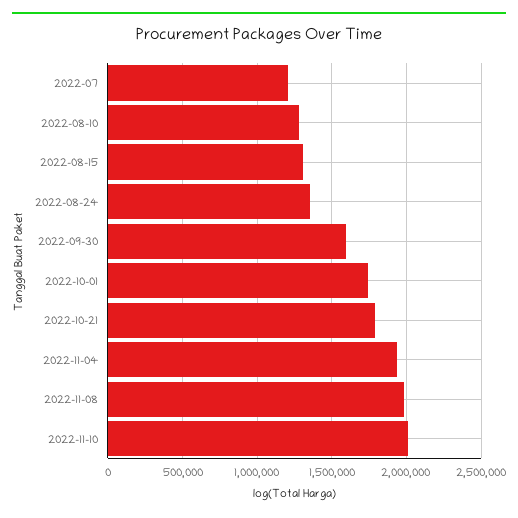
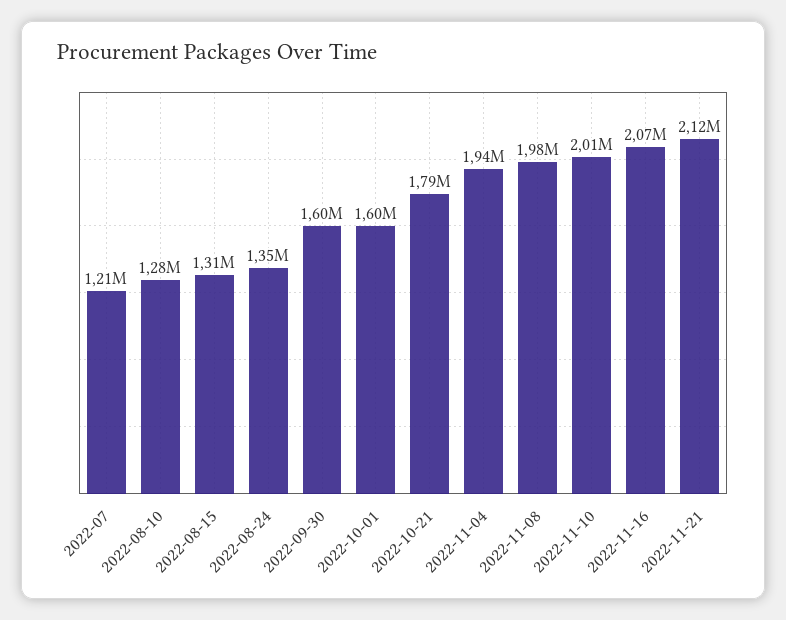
2022-10-01: 1750000 -> 1600000
2022-11-16: none -> 2070000
2022-11-21: none -> 2120000

